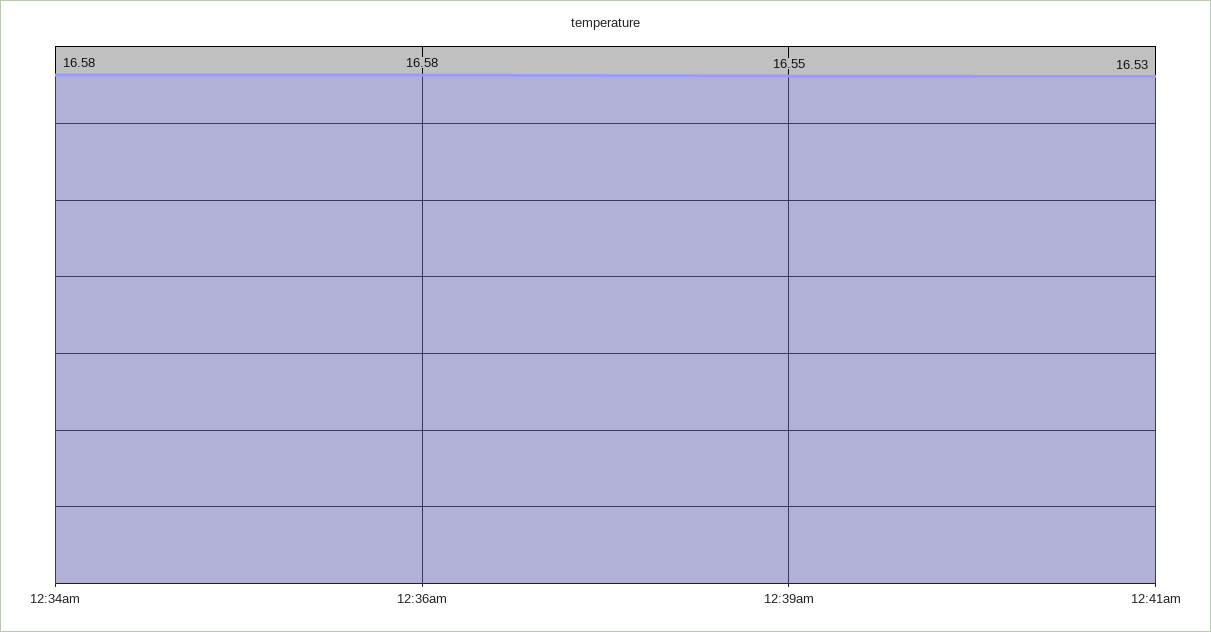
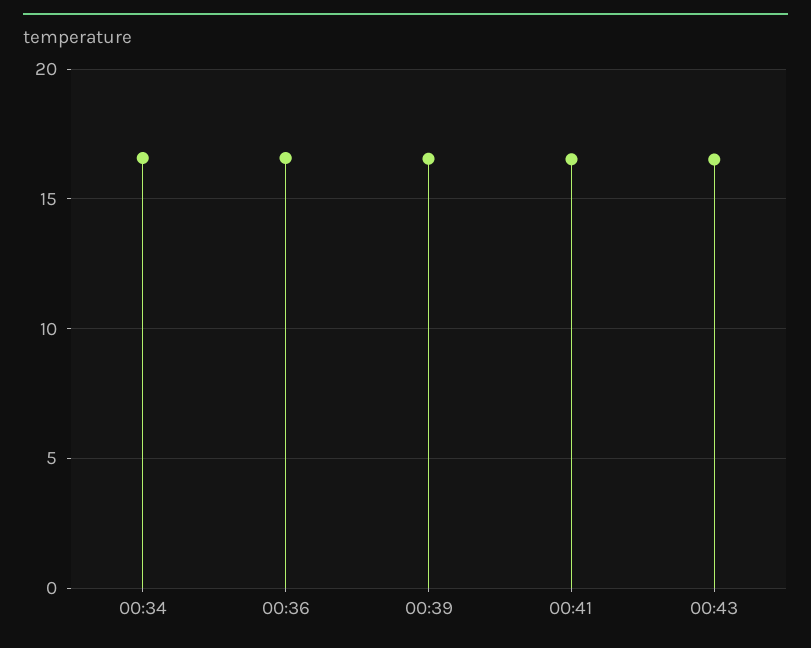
00:43: none -> 16.5

